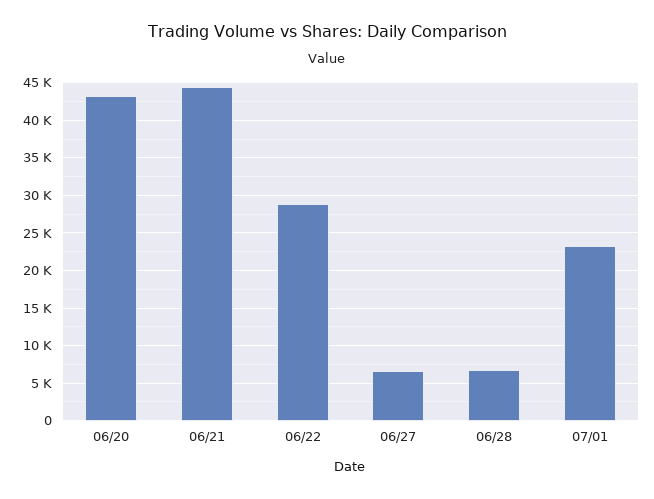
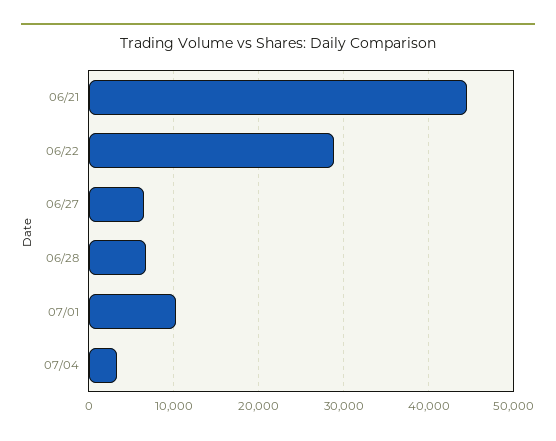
06/20: 43000 -> none
07/01: 23000 -> 10000
07/04: none -> 3000

